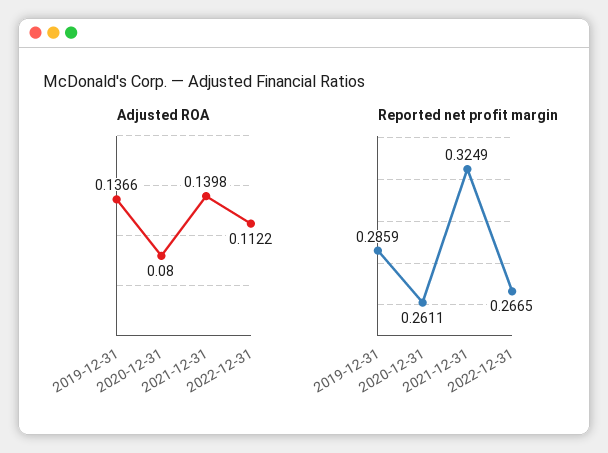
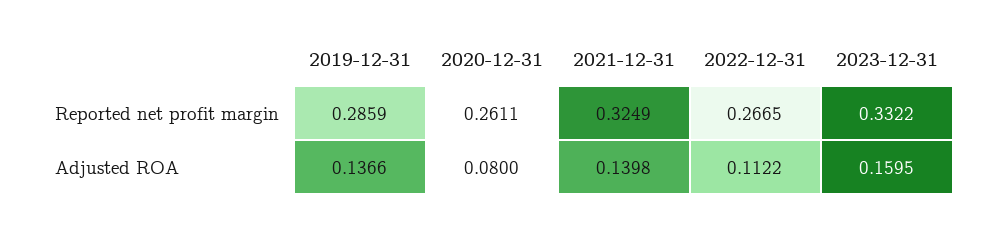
Reported net profit margin, 2023-12-31: none -> 0.3322
Adjusted ROA, 2023-12-31: none -> 0.1595

